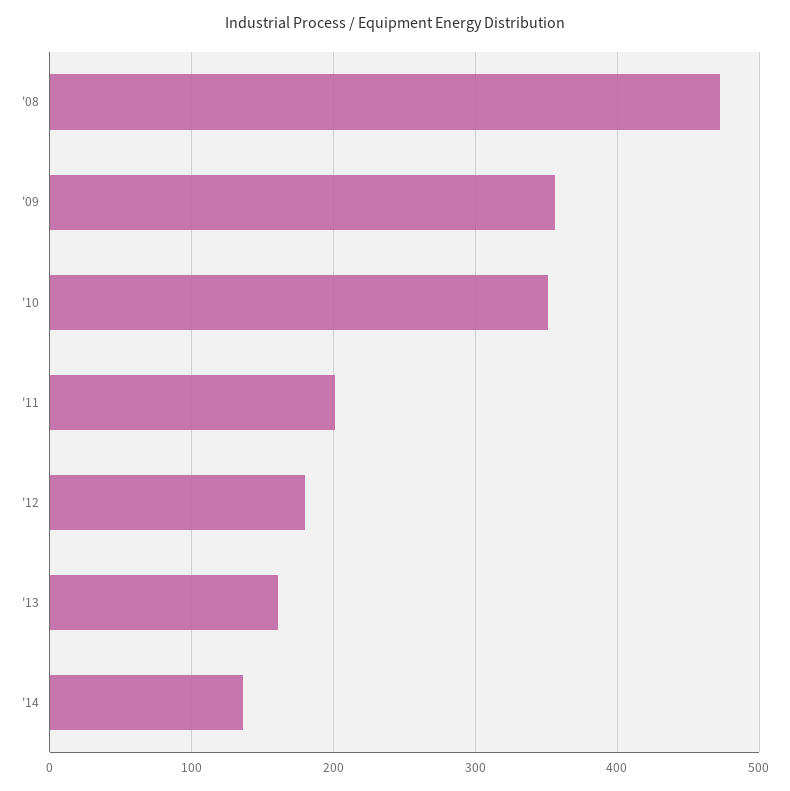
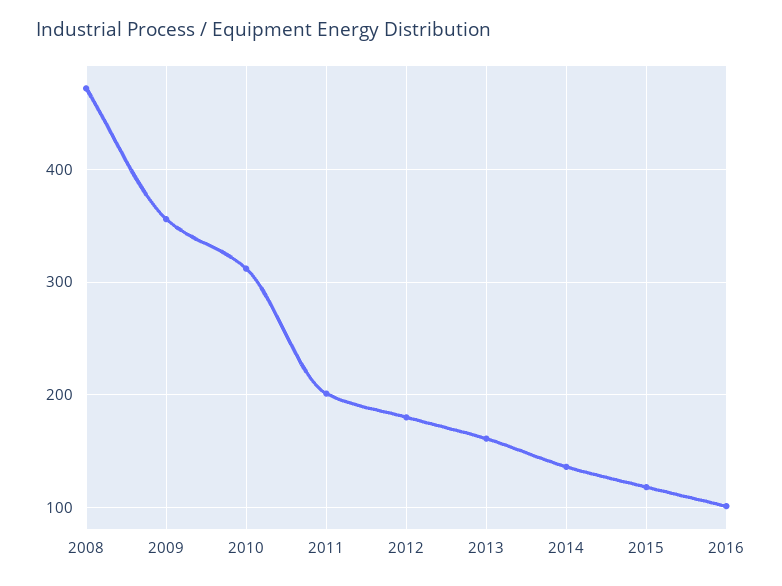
'10: 350 -> 310
2015: none -> 120
2016: none -> 100

